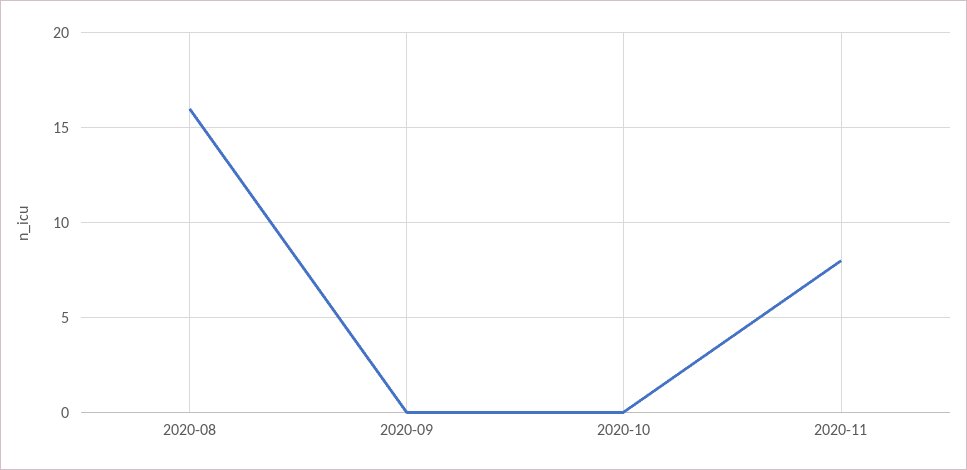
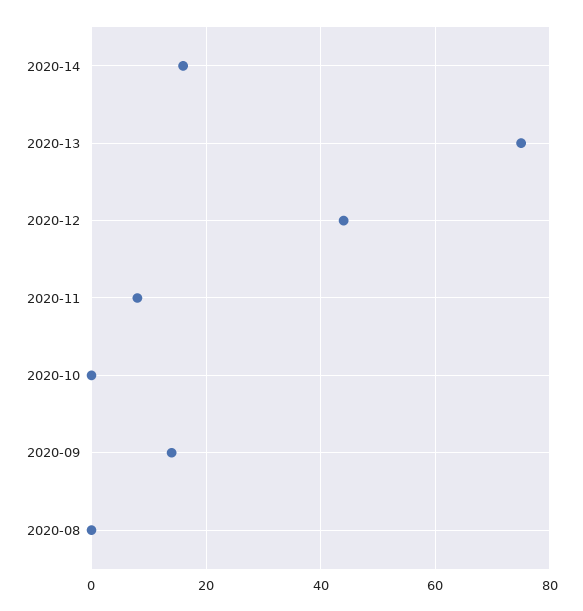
2020-08: 16 -> 0
2020-09: 0 -> 15
2020-14: none -> 15
2020-13: none -> 75
2020-12: none -> 45

